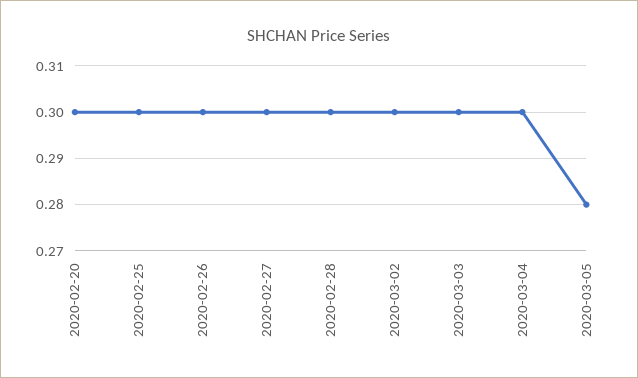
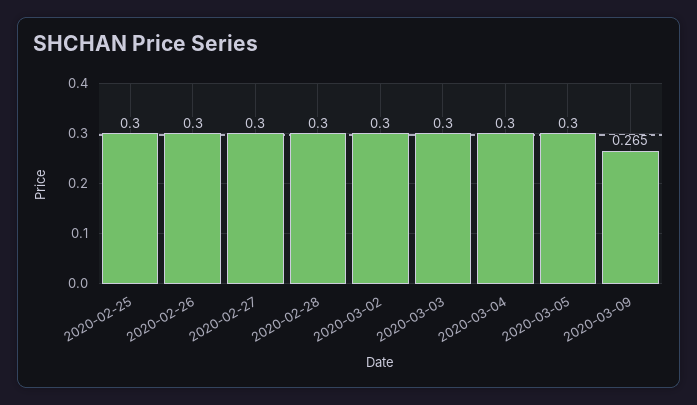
2020-02-20: 0.3 -> none
2020-03-05: 0.28 -> 0.3
2020-03-09: none -> 0.265

